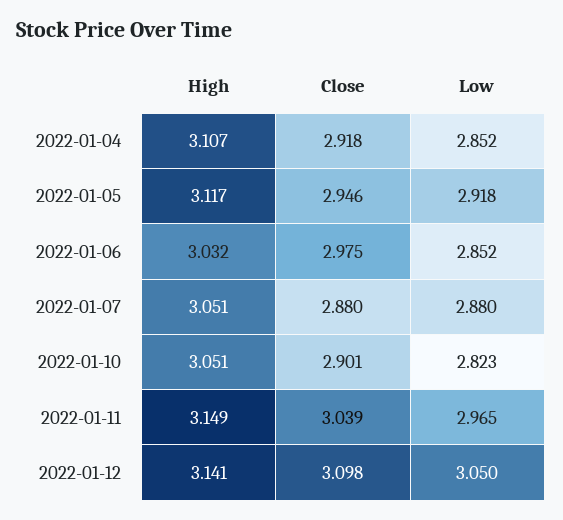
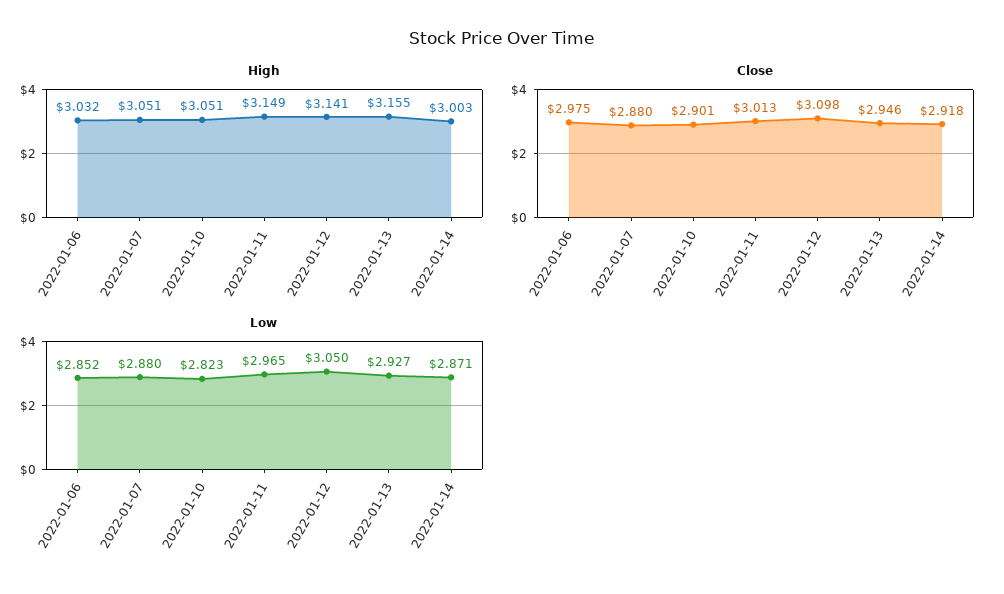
High, 2022-01-04: 3.107 -> none
Close, 2022-01-04: 2.918 -> none
Low, 2022-01-04: 2.852 -> none
High, 2022-01-05: 3.117 -> none
Close, 2022-01-05: 2.946 -> none
Low, 2022-01-05: 2.918 -> none
Close, 2022-01-11: 3.039 -> 3.013
High, 2022-01-13: none -> 3.155
High, 2022-01-14: none -> 3.003
Close, 2022-01-13: none -> 2.946
Close, 2022-01-14: none -> 2.918
Low, 2022-01-13: none -> 2.927
Low, 2022-01-14: none -> 2.871

